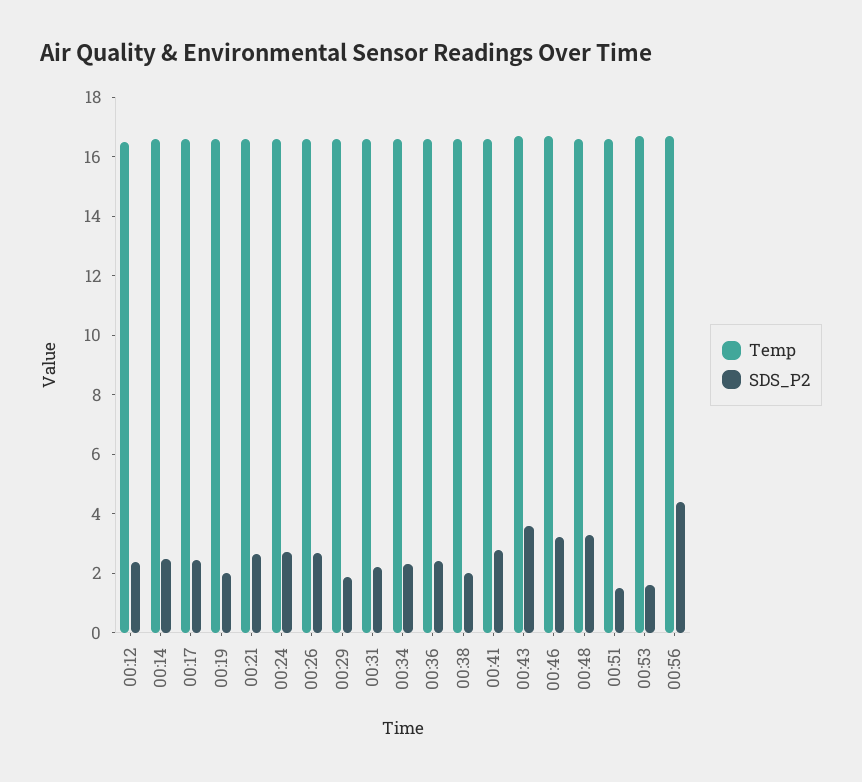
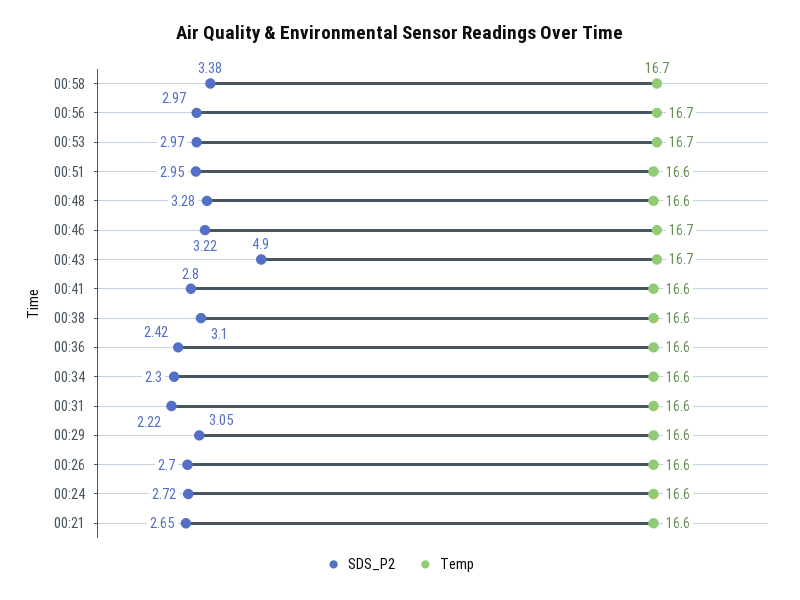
Temp, 00:12: 16.5 -> none
SDS_P2, 00:12: 2.5 -> none
Temp, 00:14: 16.5 -> none
SDS_P2, 00:14: 2.5 -> none
Temp, 00:17: 16.5 -> none
SDS_P2, 00:17: 2.5 -> none
Temp, 00:19: 16.5 -> none
SDS_P2, 00:19: 2 -> none
SDS_P2, 00:29: 2 -> 3.05
SDS_P2, 00:38: 2 -> 3.1
SDS_P2, 00:43: 3.5 -> 4.9
SDS_P2, 00:51: 1.5 -> 2.95
SDS_P2, 00:53: 1.5 -> 2.97
SDS_P2, 00:56: 4.5 -> 2.97
SDS_P2, 00:58: none -> 3.38
Temp, 00:58: none -> 16.7

